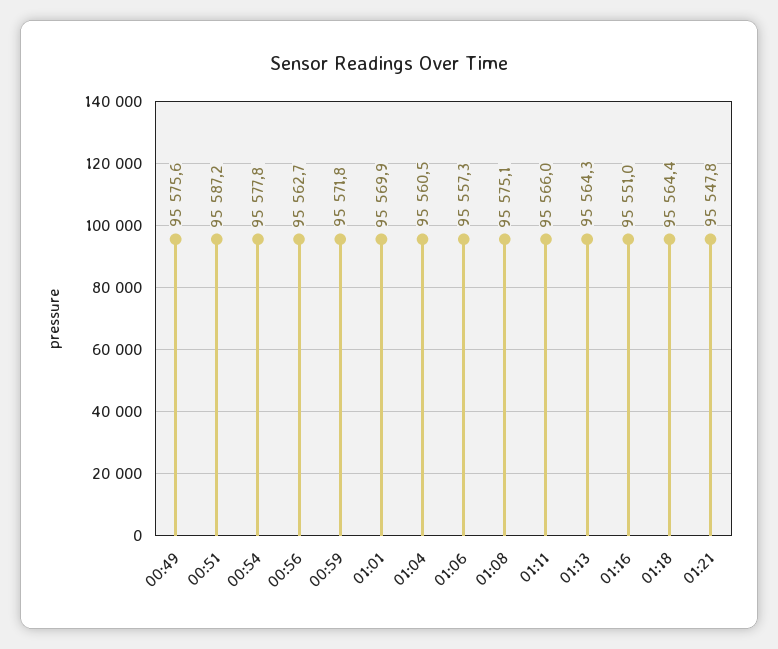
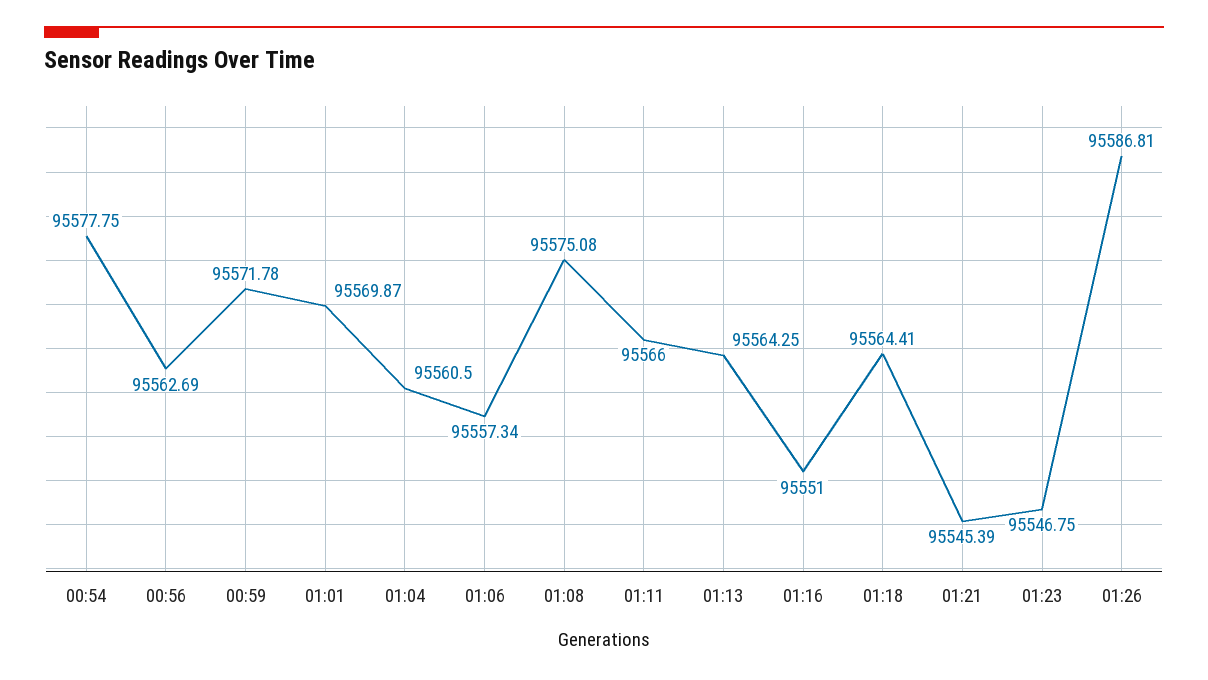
00:49: 95575.6 -> none
00:51: 95587.2 -> none
01:21: 95547.8 -> 95545.39
01:23: none -> 95546.75
01:26: none -> 95586.81

